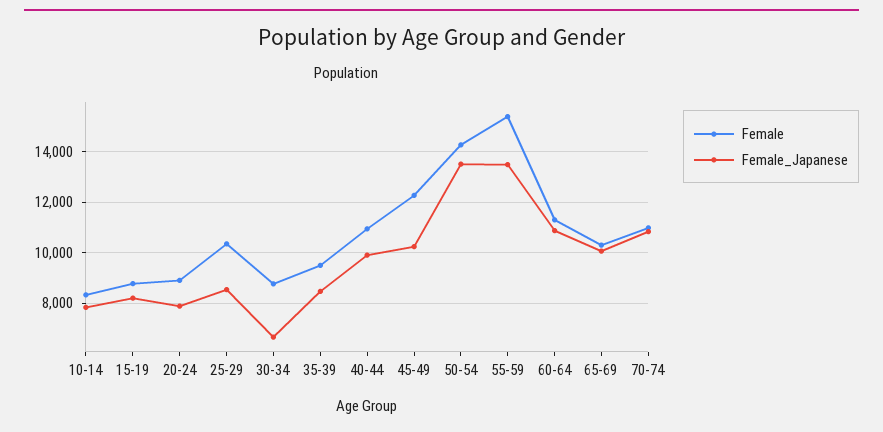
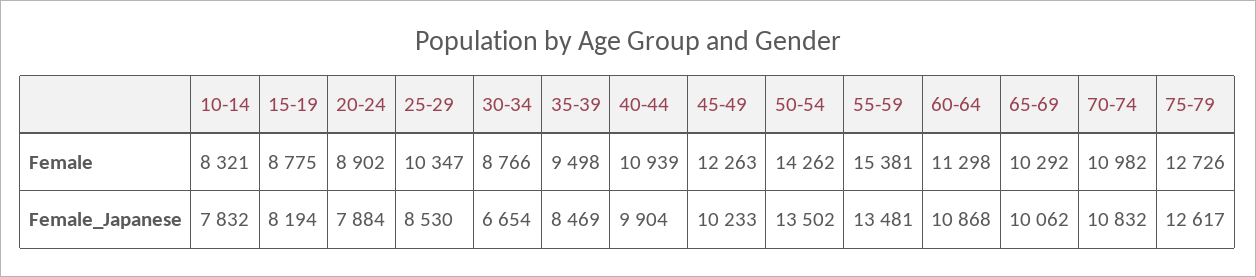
Female, 75-79: none -> 12726
Female_Japanese, 75-79: none -> 12617

